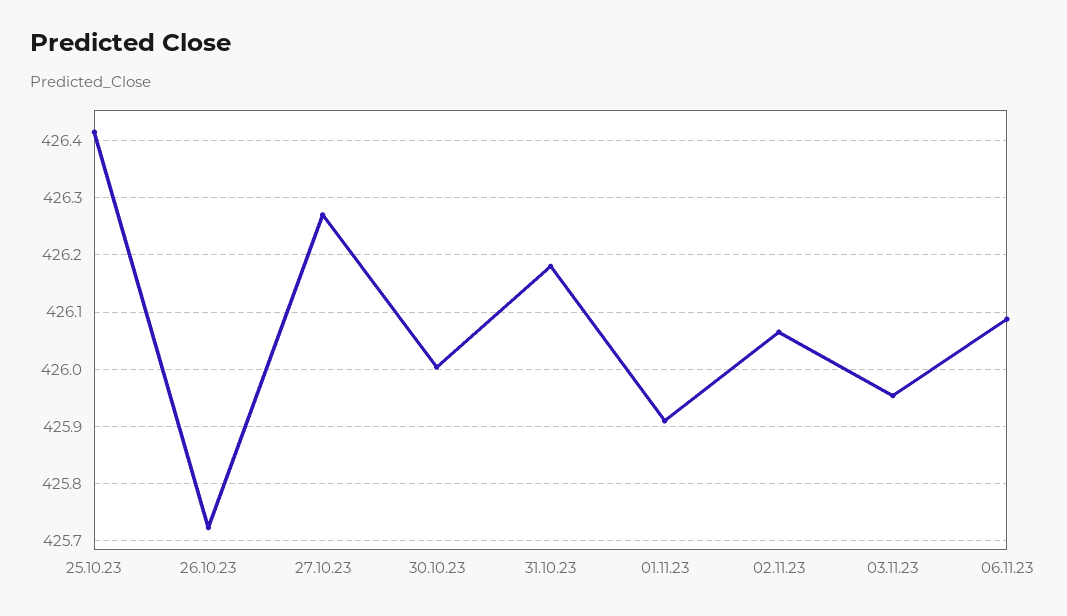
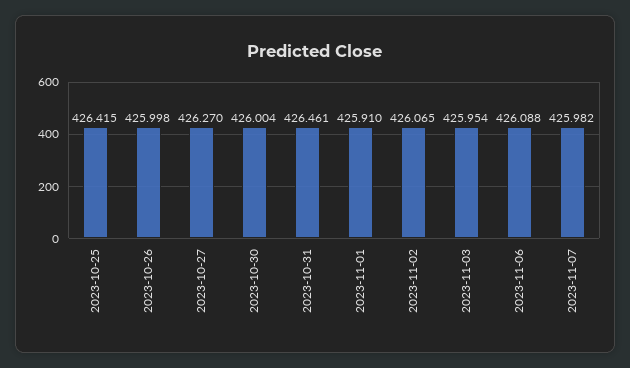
26.10.23: 425.72 -> 425.998
31.10.23: 426.18 -> 426.461
2023-11-07: none -> 425.982

